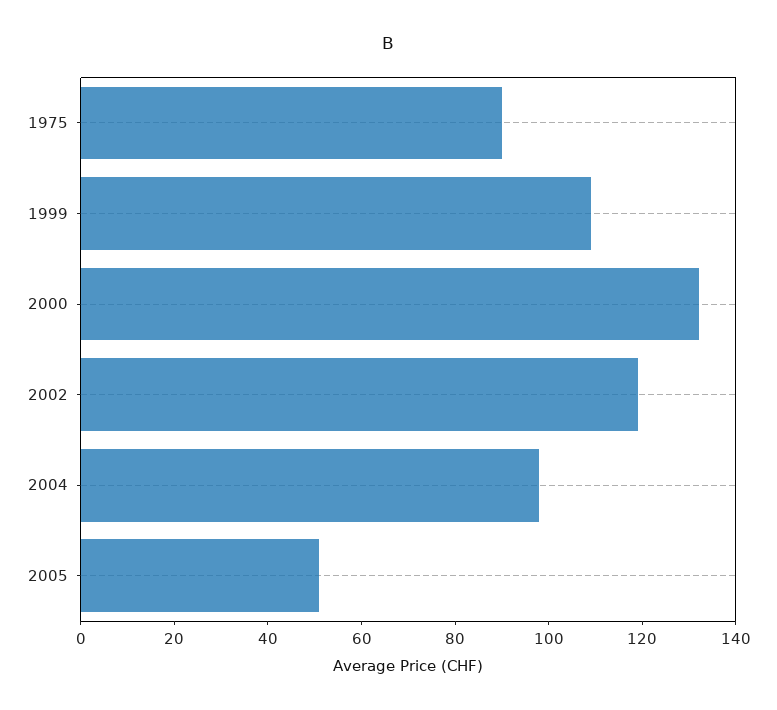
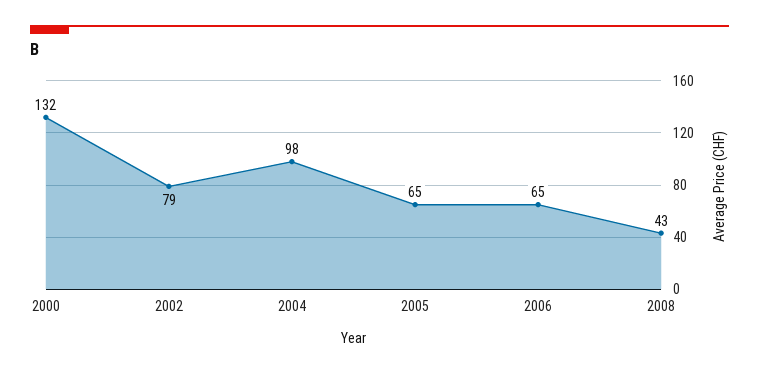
1975: 90 -> none
1999: 110 -> none
2002: 120 -> 79
2005: 50 -> 65
2006: none -> 65
2008: none -> 43

